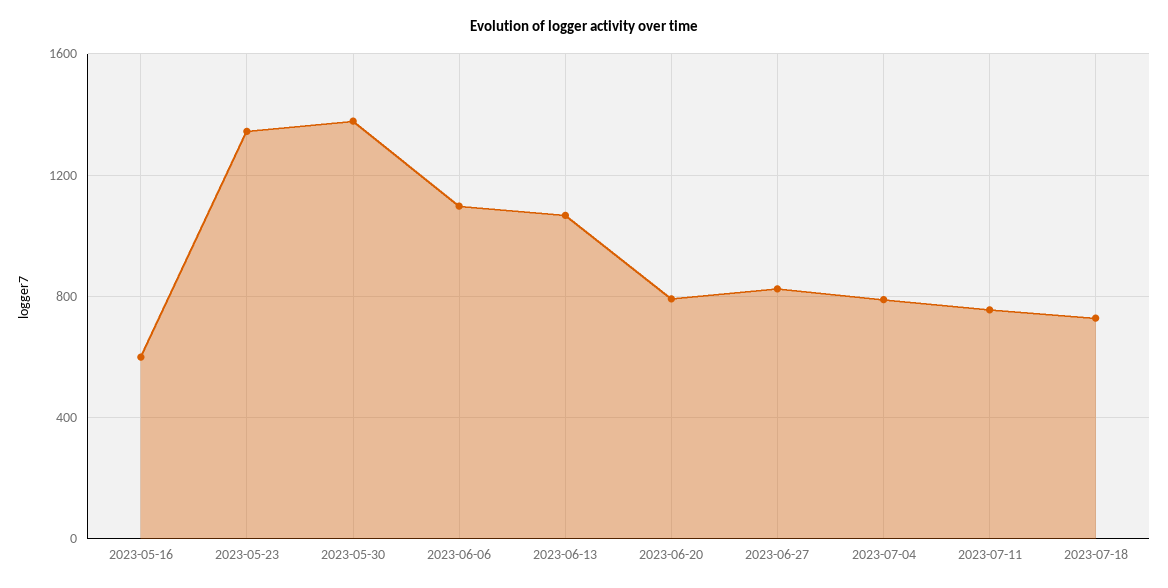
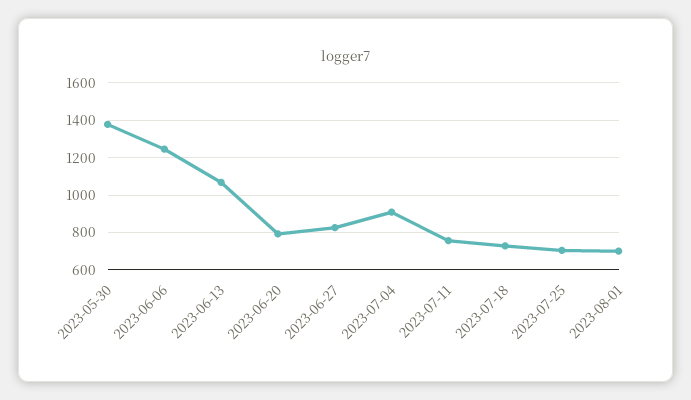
2023-05-16: 600 -> none
2023-05-23: 1350 -> none
2023-06-06: 1100 -> 1250
2023-07-04: 800 -> 900
2023-07-25: none -> 700
2023-08-01: none -> 700

